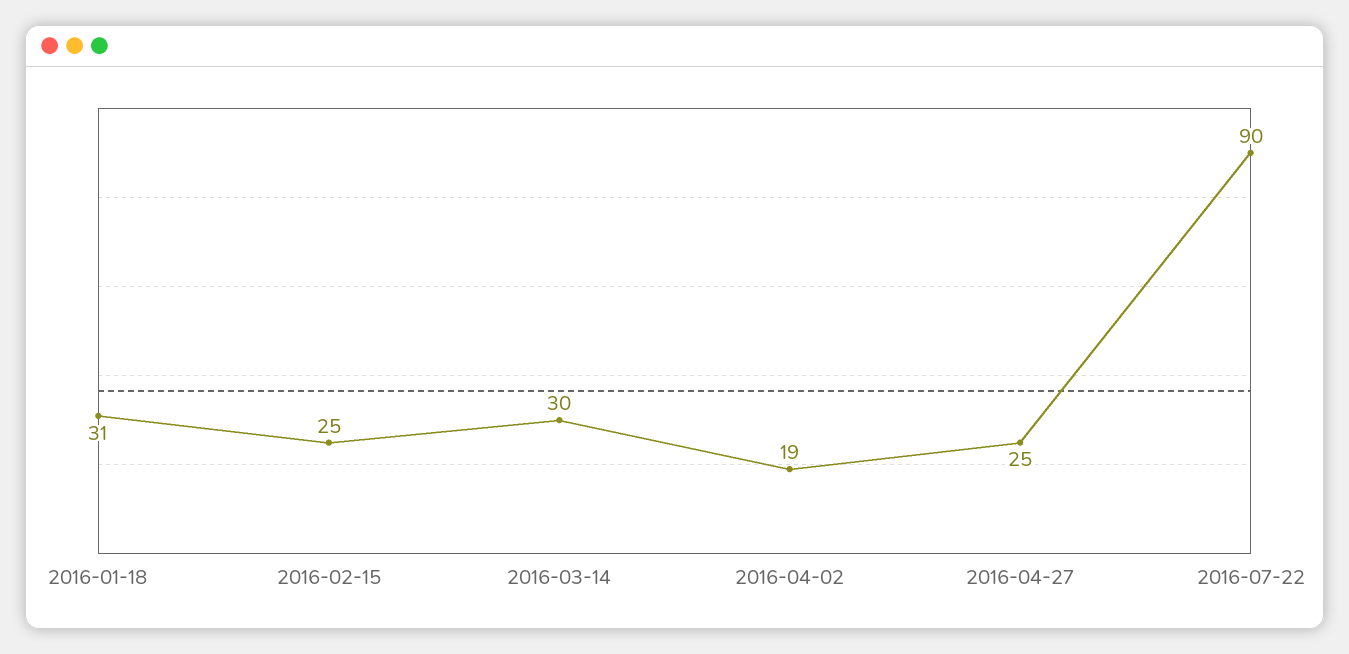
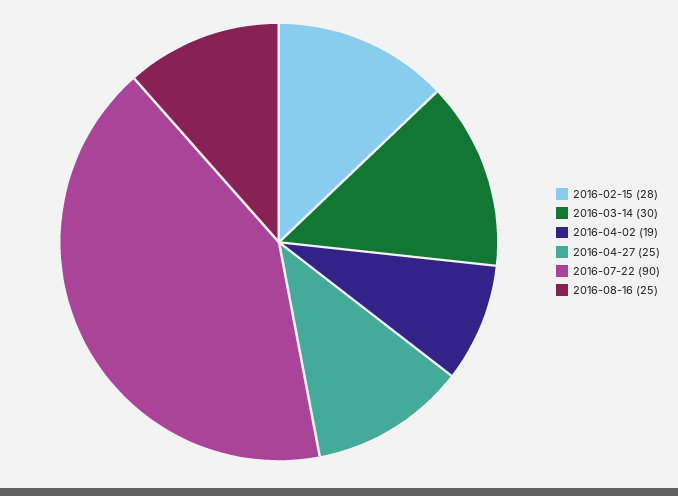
2016-01-18: 31 -> none
2016-02-15: 25 -> 28
2016-08-16: none -> 25

